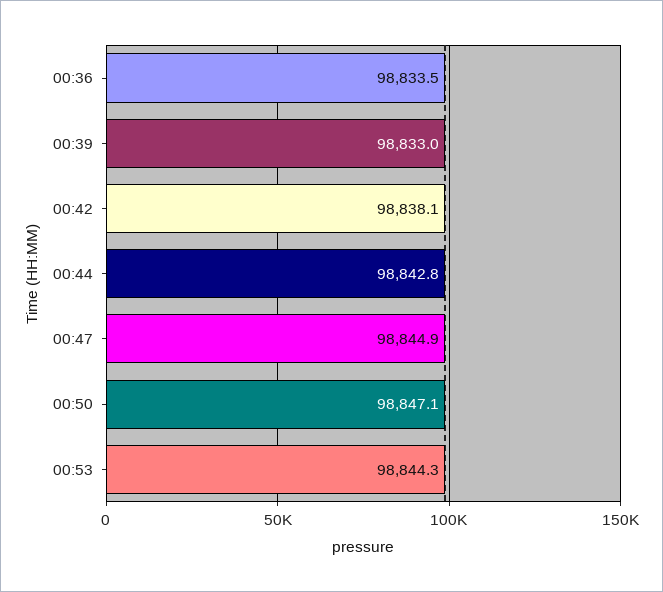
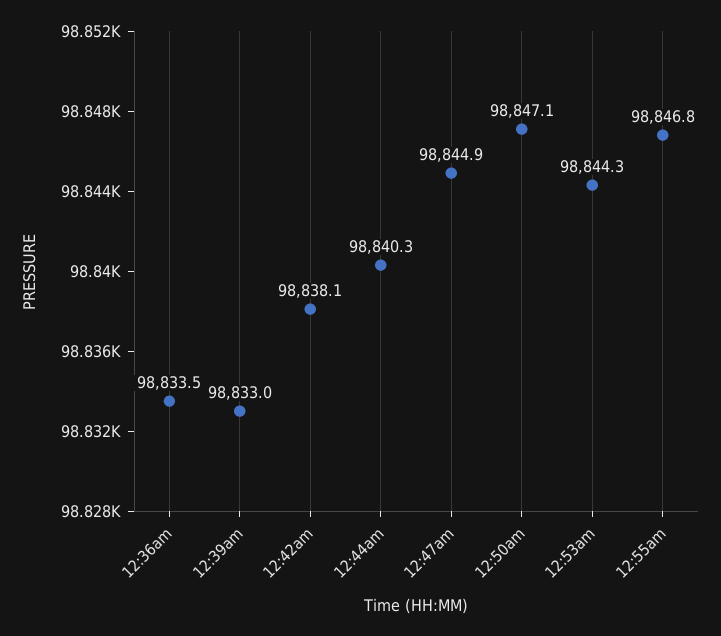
00:44: 98842.8 -> 98840.3
12:55am: none -> 98846.8

